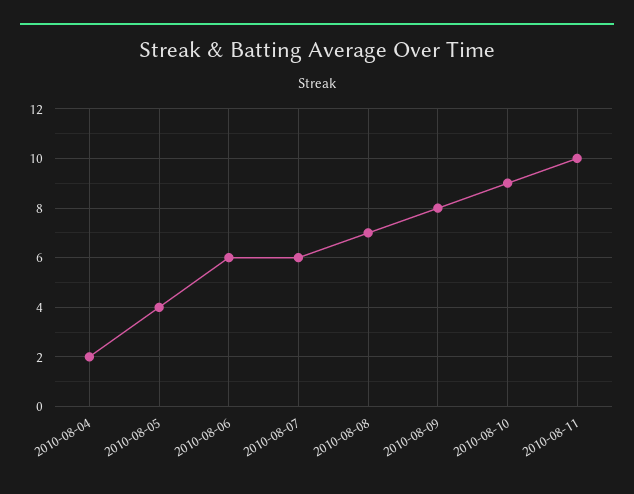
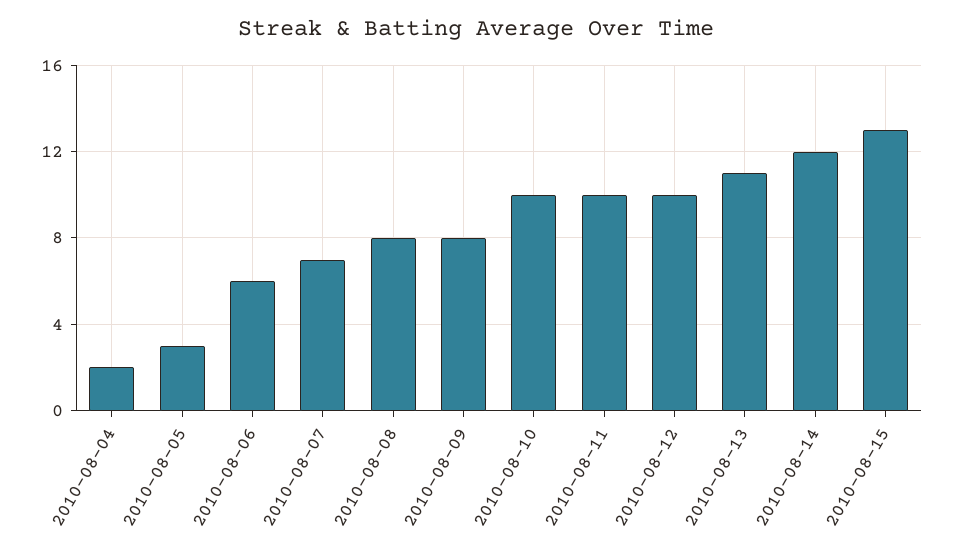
2010-08-05: 4 -> 3
2010-08-07: 6 -> 7
2010-08-08: 7 -> 8
2010-08-10: 9 -> 10
2010-08-12: none -> 10
2010-08-13: none -> 11
2010-08-14: none -> 12
2010-08-15: none -> 13

